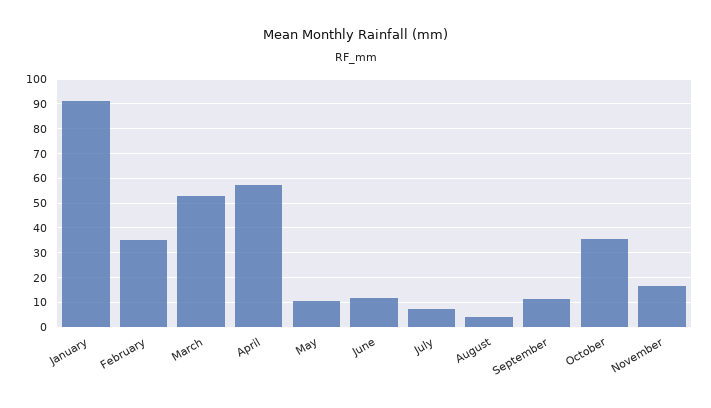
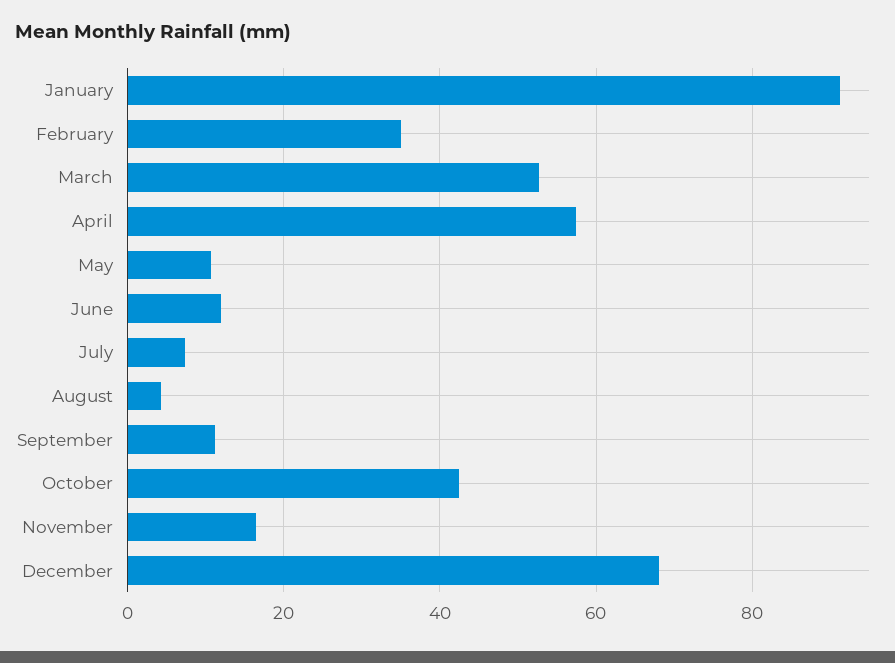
October: 35 -> 42
December: none -> 68

